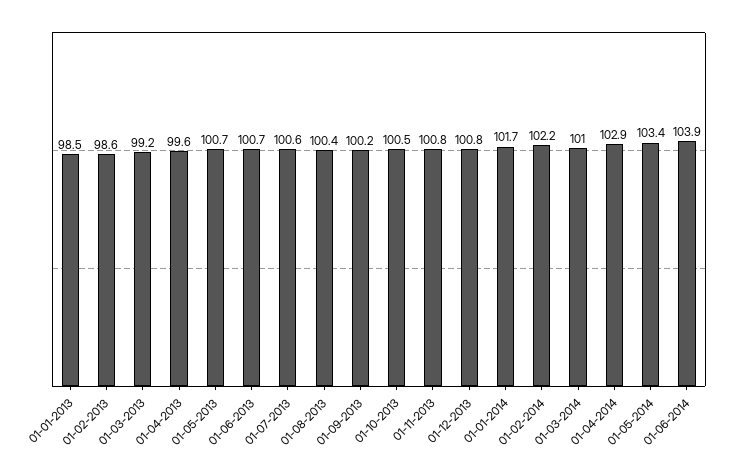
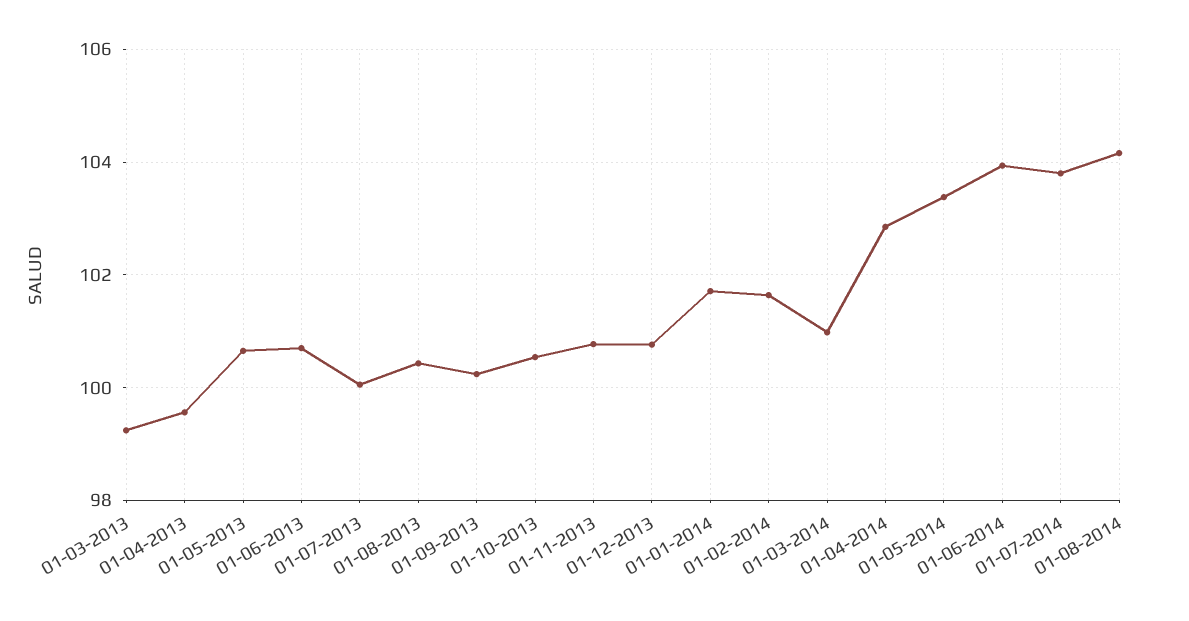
01-01-2013: 98.5 -> none
01-02-2013: 98.6 -> none
01-07-2013: 100.6 -> 100
01-02-2014: 102.2 -> 101.6
01-07-2014: none -> 103.8
01-08-2014: none -> 104.2

